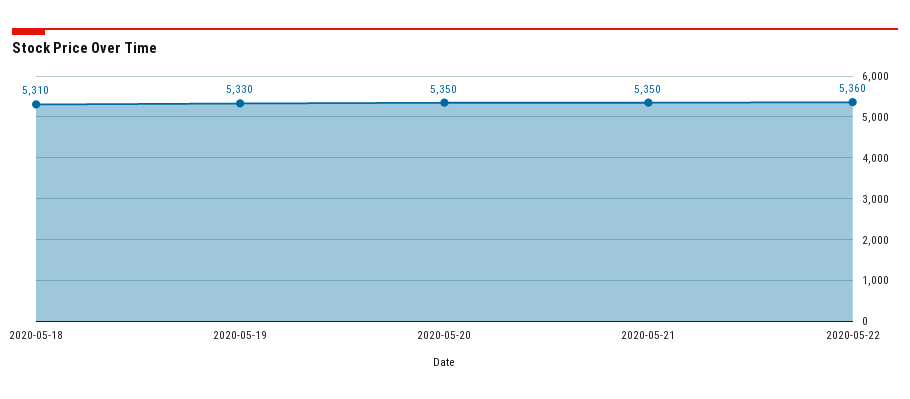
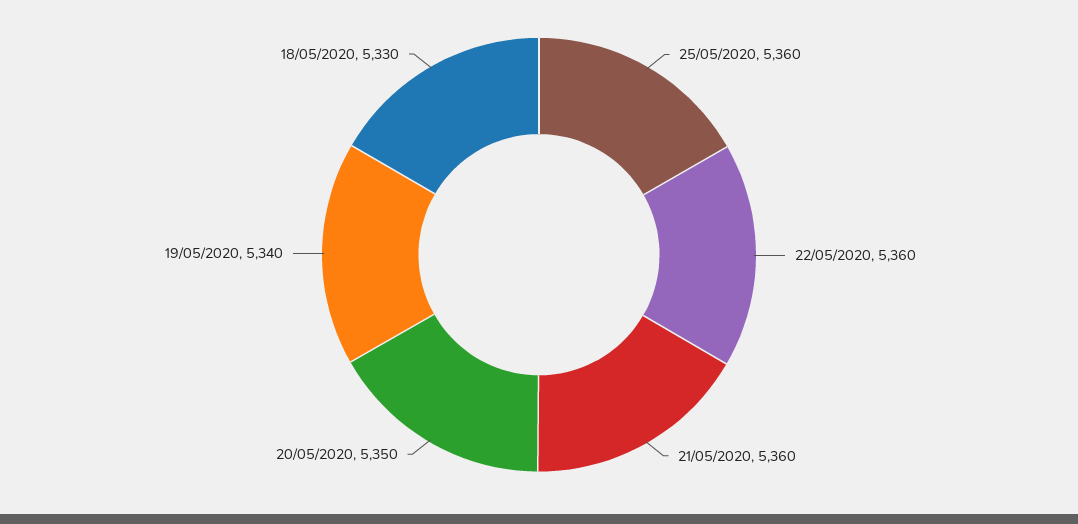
2020-05-18: 5310 -> 5330
2020-05-19: 5330 -> 5340
2020-05-21: 5350 -> 5360
25/05/2020: none -> 5360

